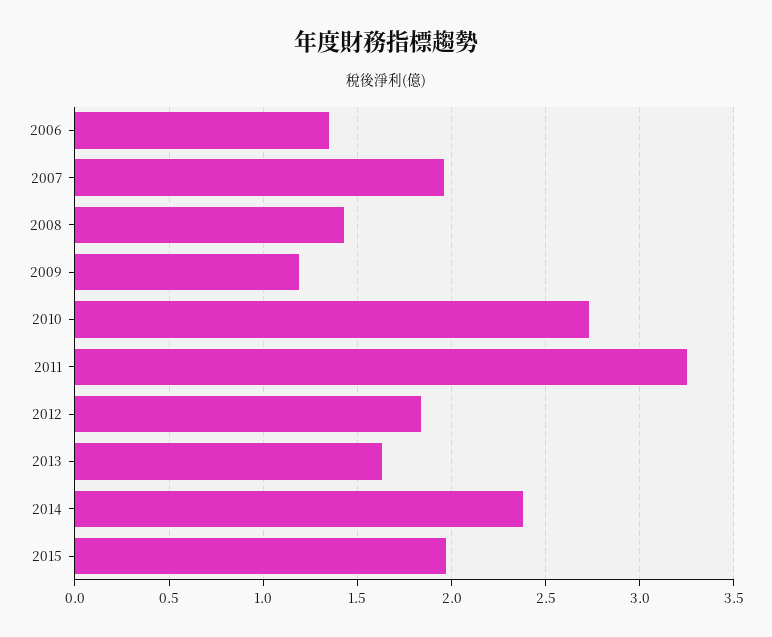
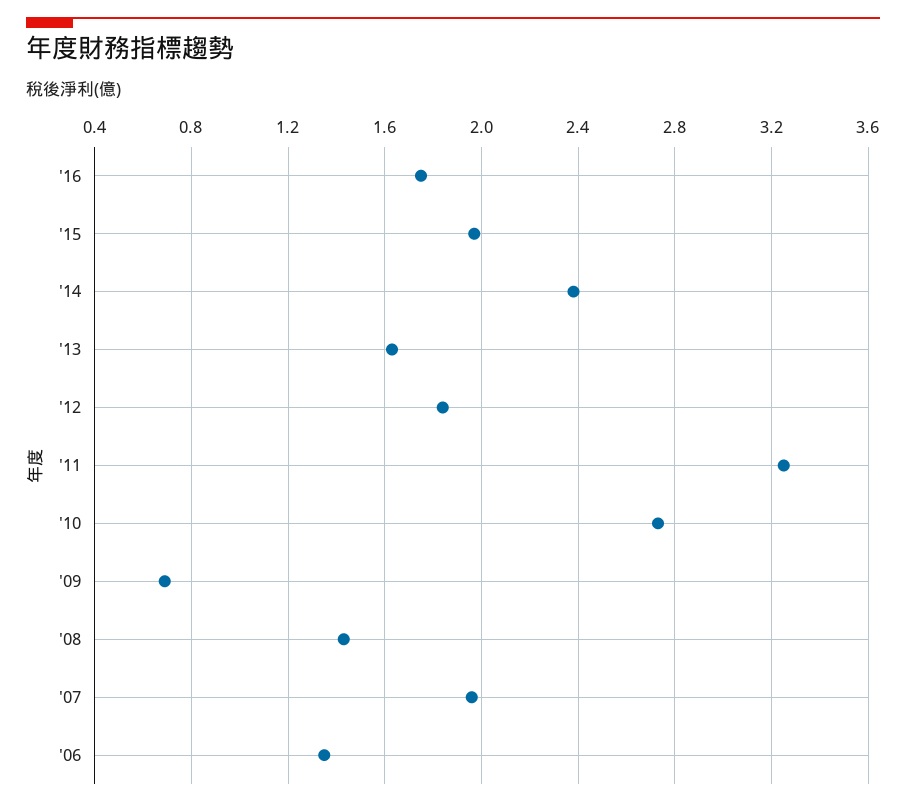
2009: 1.2 -> 0.7
'16: none -> 1.75

